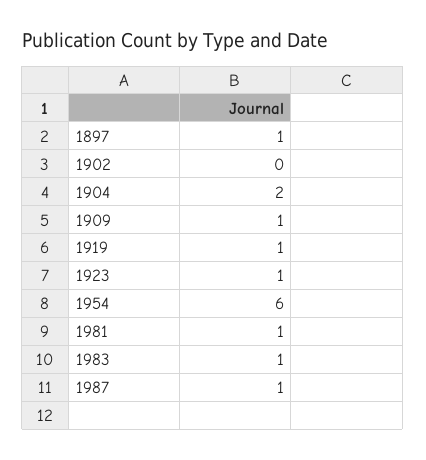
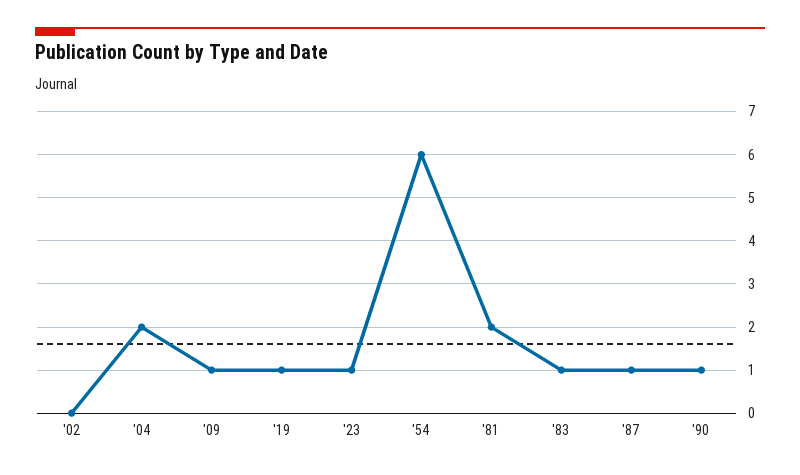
1897: 1 -> none
1981: 1 -> 2
'90: none -> 1

